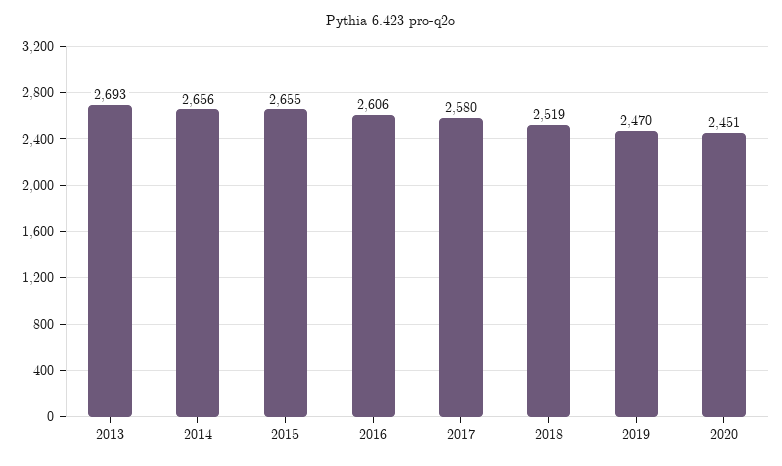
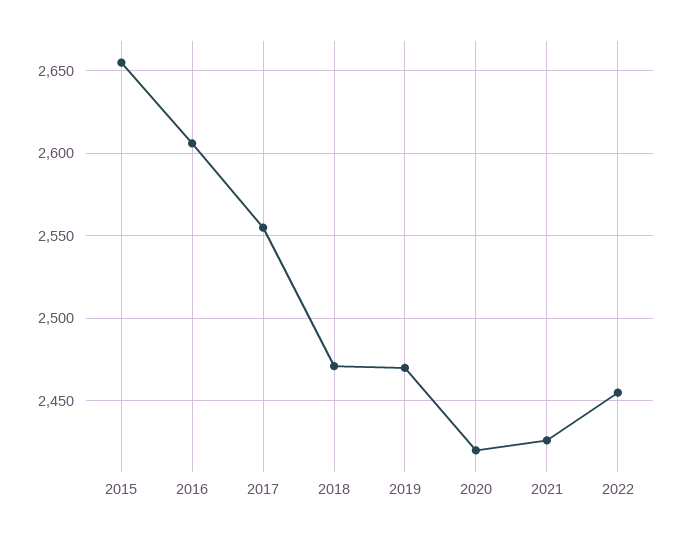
2013: 2693 -> none
2014: 2656 -> none
2017: 2580 -> 2555
2018: 2519 -> 2470
2020: 2451 -> 2420
2021: none -> 2425
2022: none -> 2455

